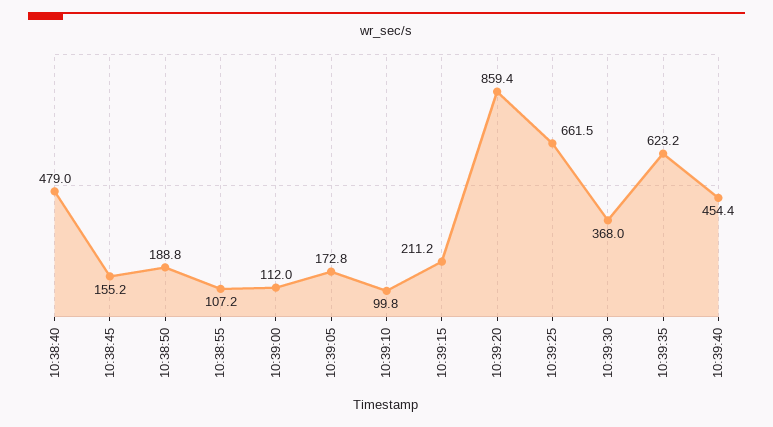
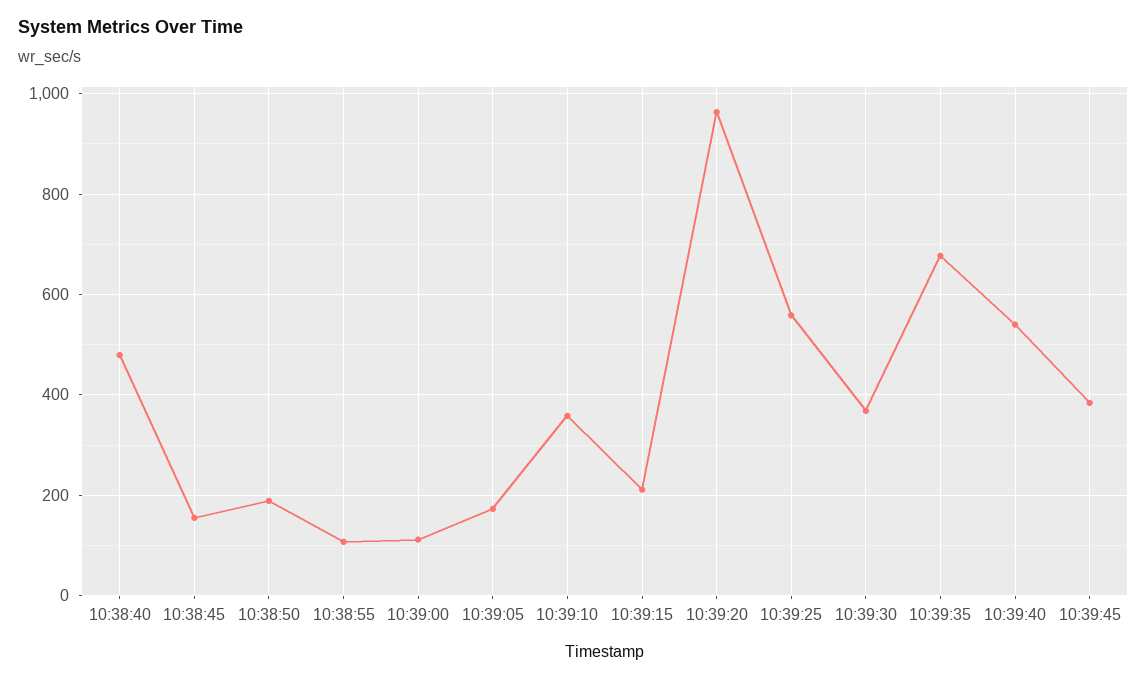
10:39:10: 99.8 -> 360
10:39:20: 859.4 -> 960
10:39:25: 661.5 -> 560
10:39:35: 623.2 -> 680
10:39:40: 454.4 -> 540
10:39:45: none -> 380

